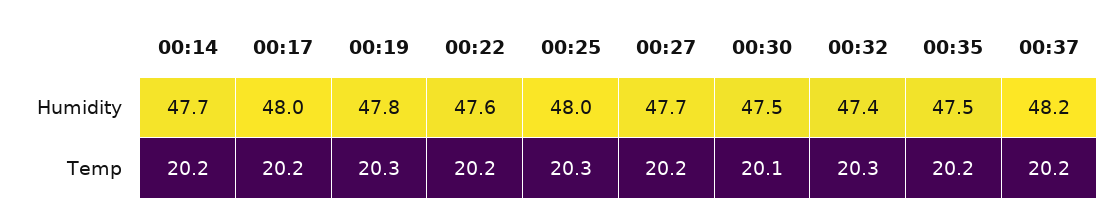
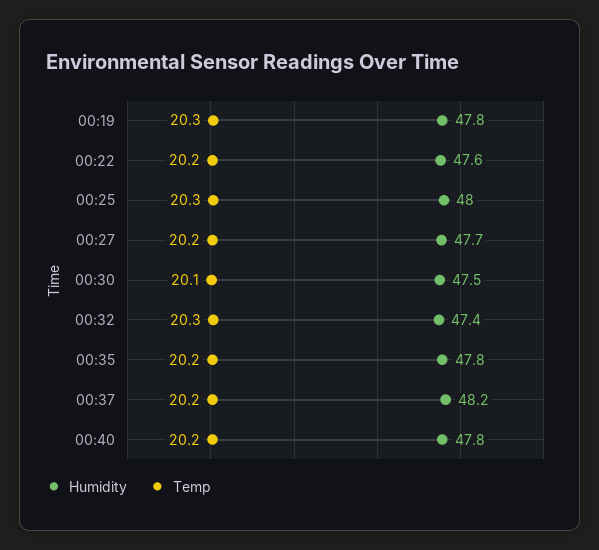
Humidity, 00:14: 47.7 -> none
Humidity, 00:17: 48 -> none
Humidity, 00:35: 47.5 -> 47.8
Temp, 00:14: 20.2 -> none
Temp, 00:17: 20.2 -> none
Humidity, 00:40: none -> 47.8
Temp, 00:40: none -> 20.2

